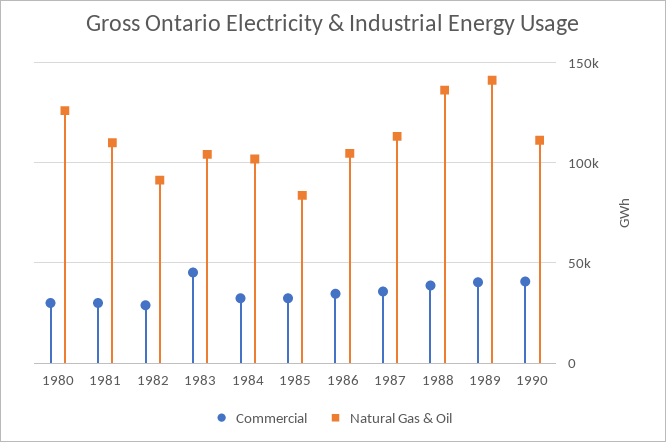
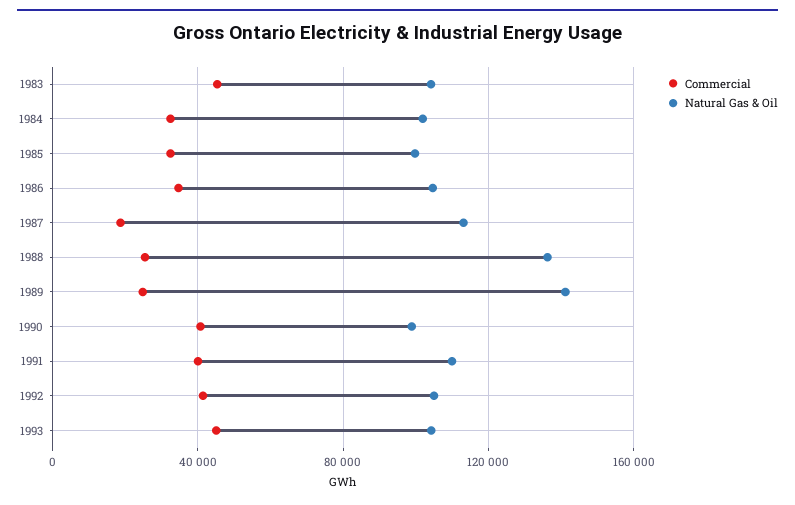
Commercial, 1980: 30000 -> none
Natural Gas & Oil, 1980: 125000 -> none
Commercial, 1981: 30000 -> none
Natural Gas & Oil, 1981: 110000 -> none
Commercial, 1982: 30000 -> none
Natural Gas & Oil, 1982: 90000 -> none
Natural Gas & Oil, 1985: 85000 -> 100000
Commercial, 1987: 35000 -> 20000
Commercial, 1988: 40000 -> 25000
Commercial, 1989: 40000 -> 25000
Natural Gas & Oil, 1990: 110000 -> 100000
Commercial, 1991: none -> 40000
Natural Gas & Oil, 1991: none -> 110000
Commercial, 1992: none -> 40000
Natural Gas & Oil, 1992: none -> 105000
Commercial, 1993: none -> 45000
Natural Gas & Oil, 1993: none -> 105000

